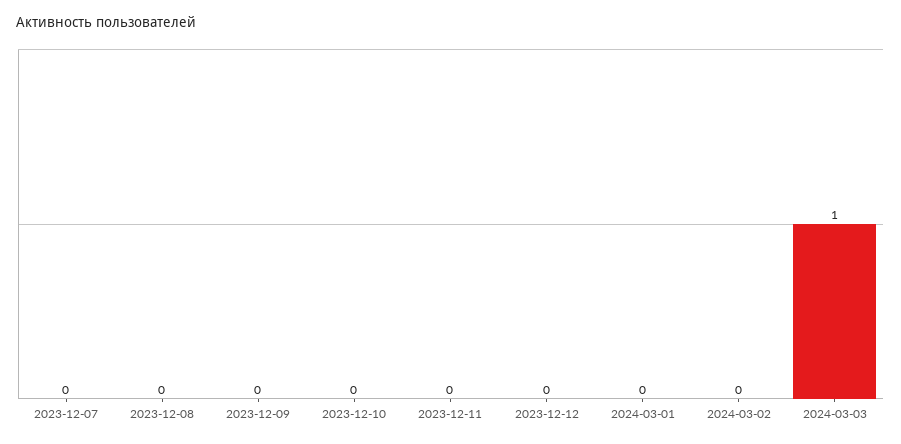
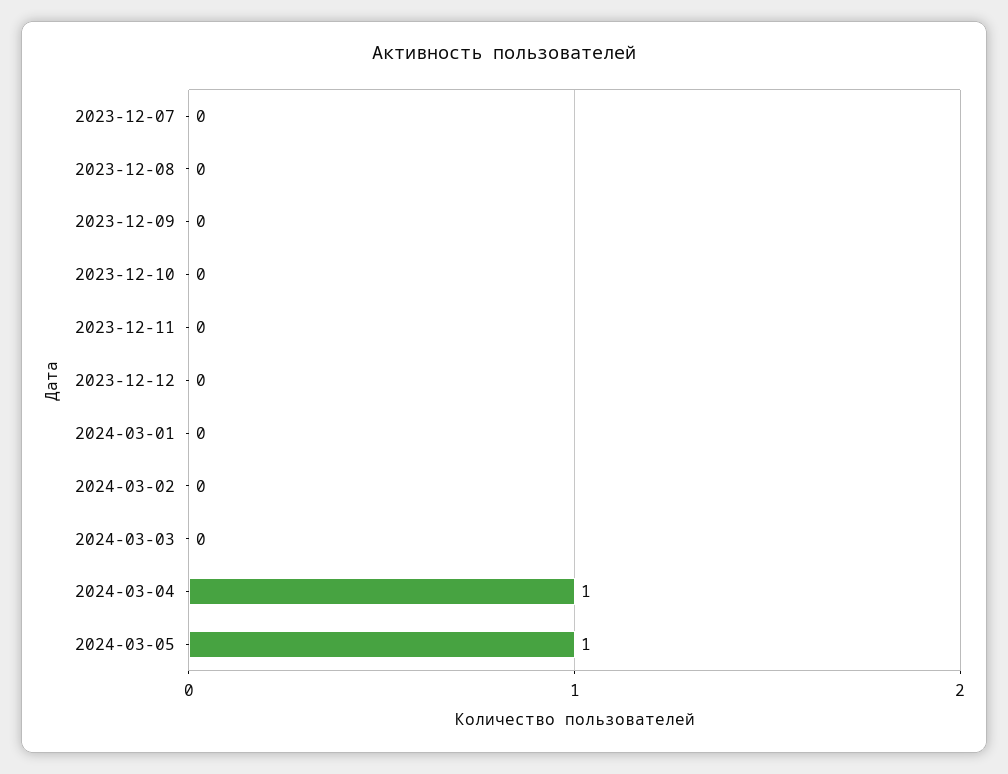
2024-03-03: 1 -> 0
2024-03-04: none -> 1
2024-03-05: none -> 1

